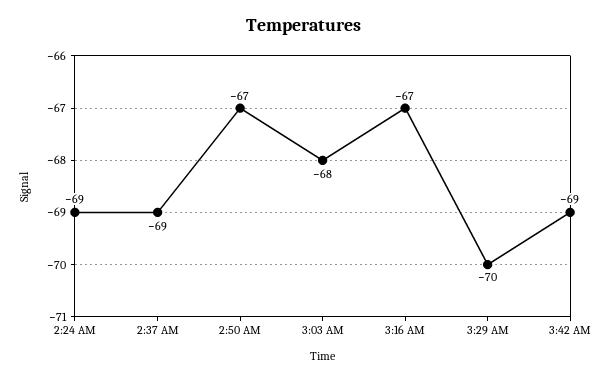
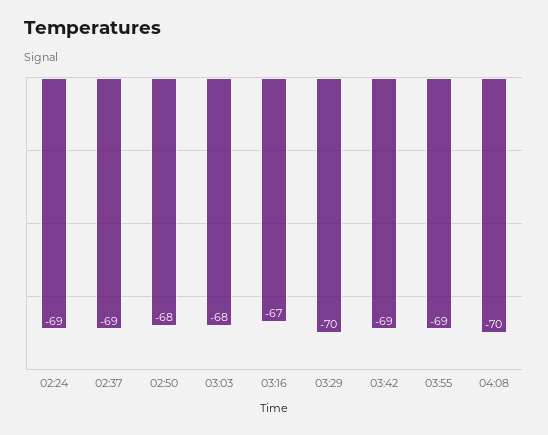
2:50 AM: -67 -> -68
03:55: none -> -69
04:08: none -> -70

